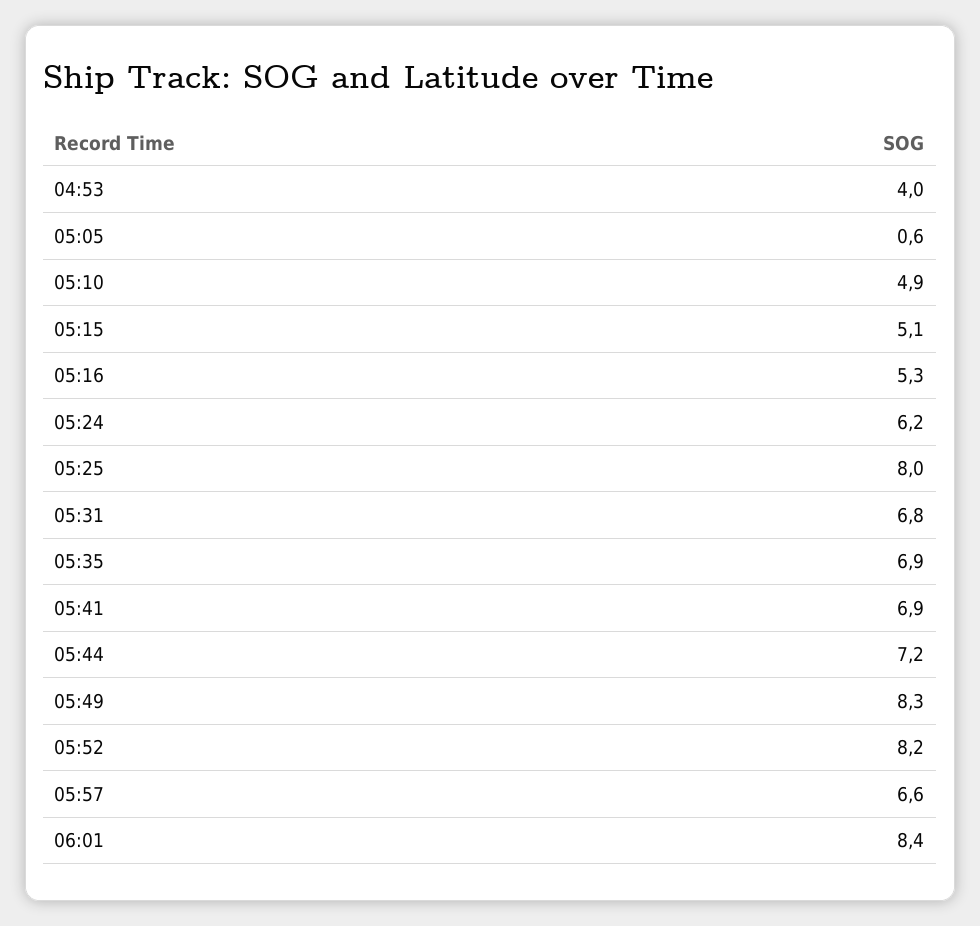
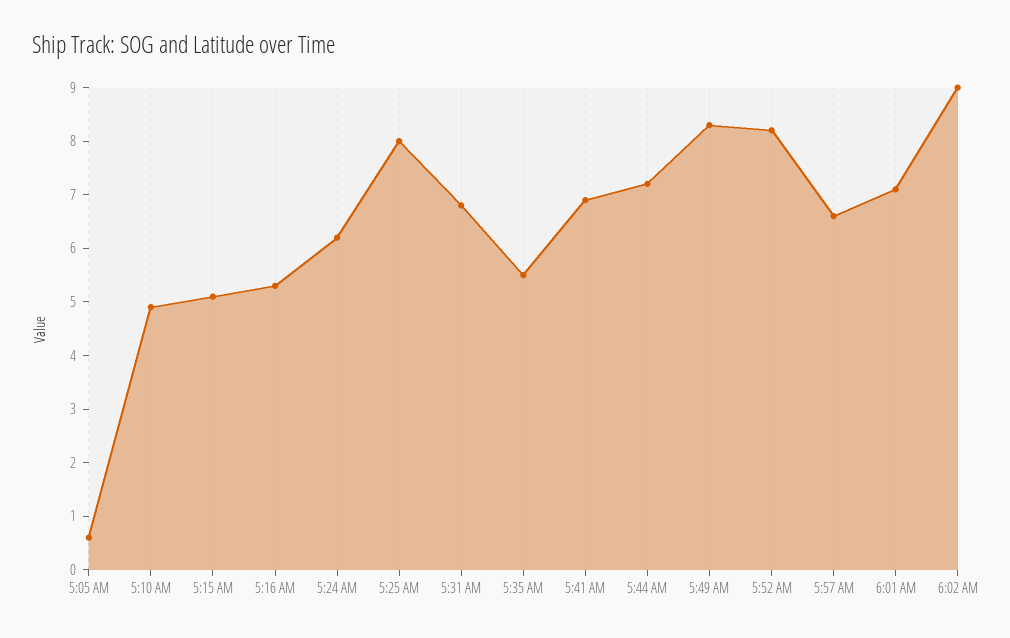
04:53: 4 -> none
05:35: 6.9 -> 5.5
06:01: 8.4 -> 7
6:02 AM: none -> 9

